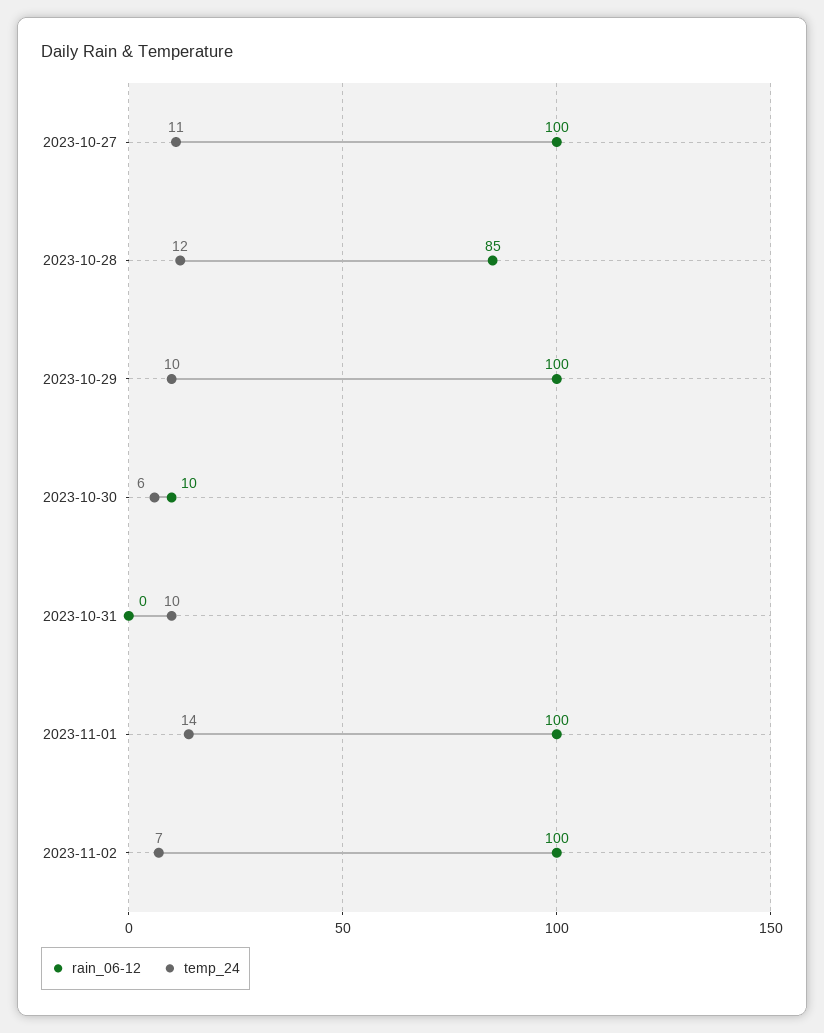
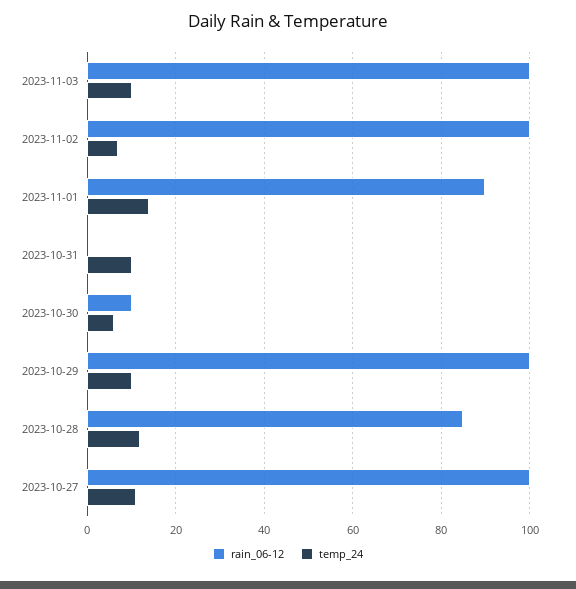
rain_06-12, 2023-11-01: 100 -> 90
rain_06-12, 2023-11-03: none -> 100
temp_24, 2023-11-03: none -> 10

